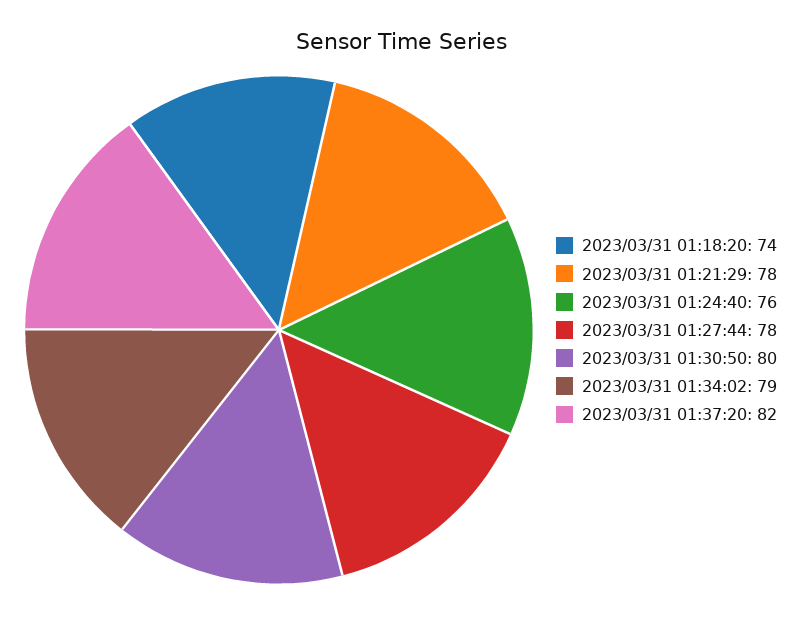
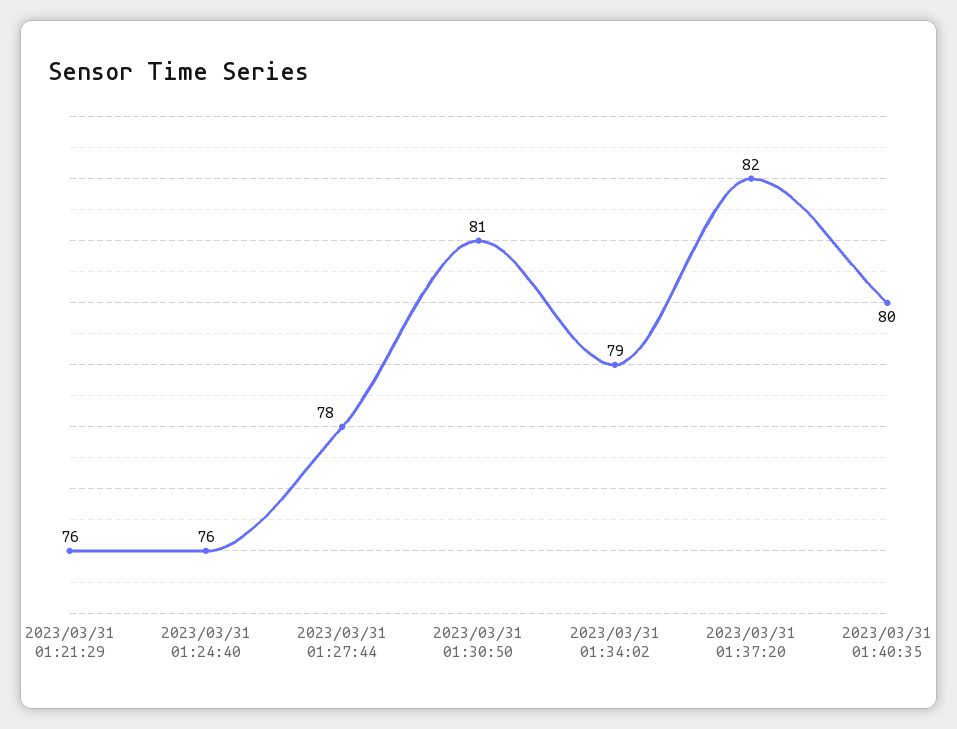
2023/03/31 01:18:20: 74 -> none
2023/03/31 01:21:29: 78 -> 76
2023/03/31 01:30:50: 80 -> 81
2023/03/31 01:40:35: none -> 80

